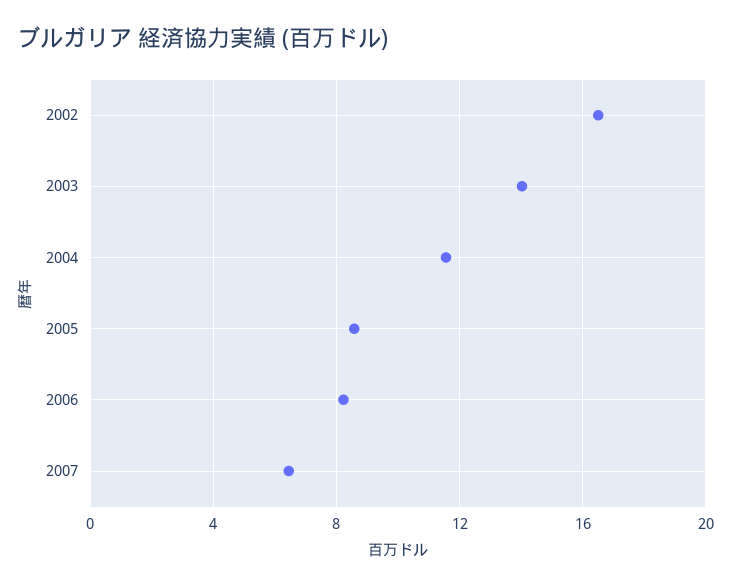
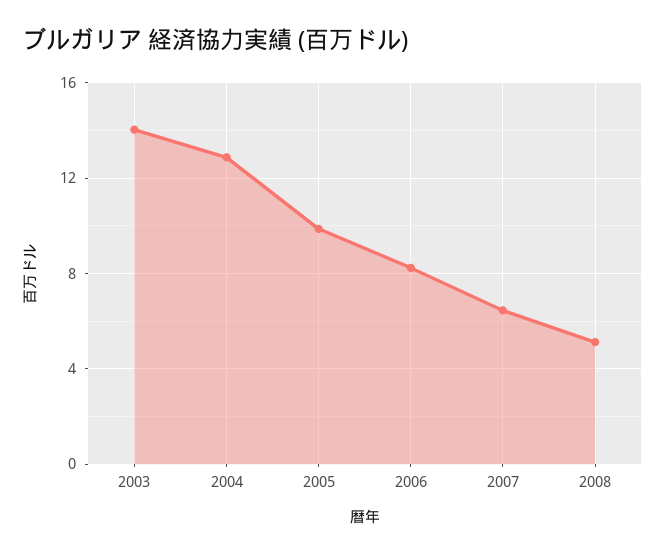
2002: 16.5 -> none
2004: 11.5 -> 13
2005: 8.5 -> 10
2008: none -> 5

